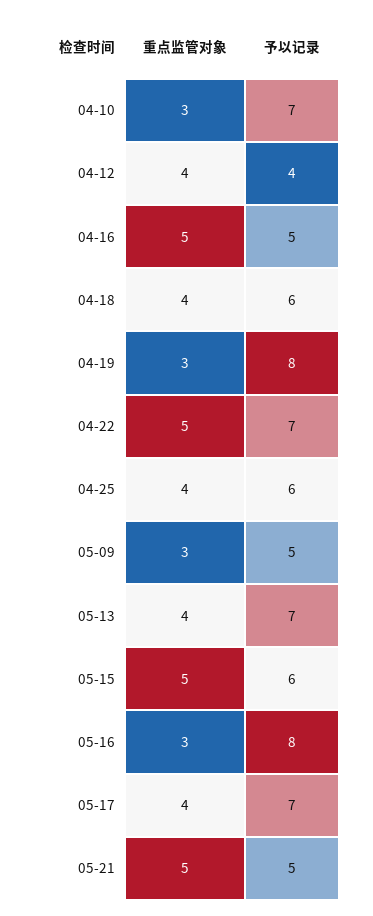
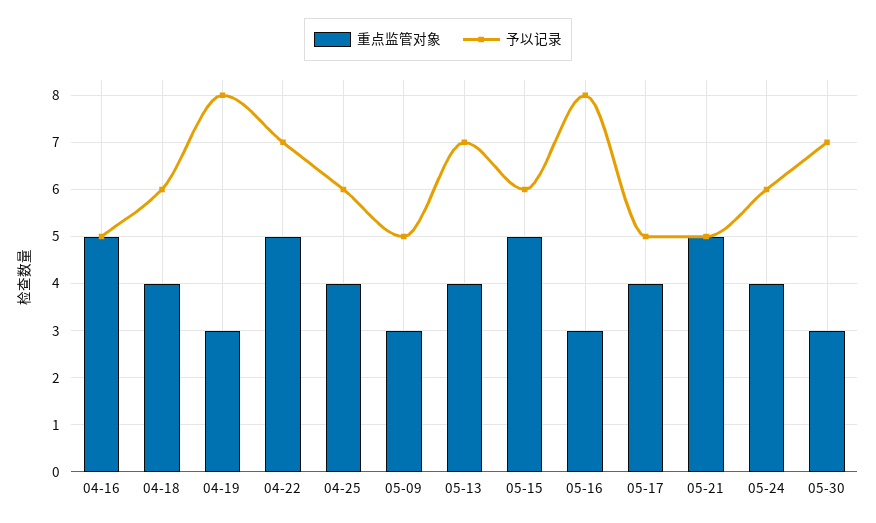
重点监管对象, 04-10: 3 -> none
予以记录, 04-10: 7 -> none
重点监管对象, 04-12: 4 -> none
予以记录, 04-12: 4 -> none
予以记录, 05-17: 7 -> 5
重点监管对象, 05-24: none -> 4
予以记录, 05-24: none -> 6
重点监管对象, 05-30: none -> 3
予以记录, 05-30: none -> 7

